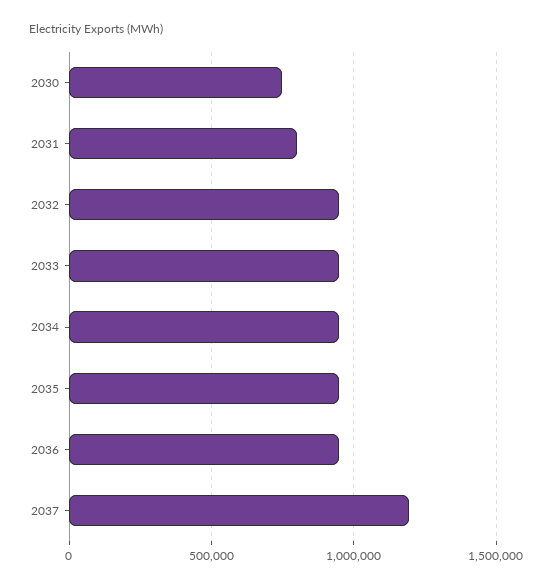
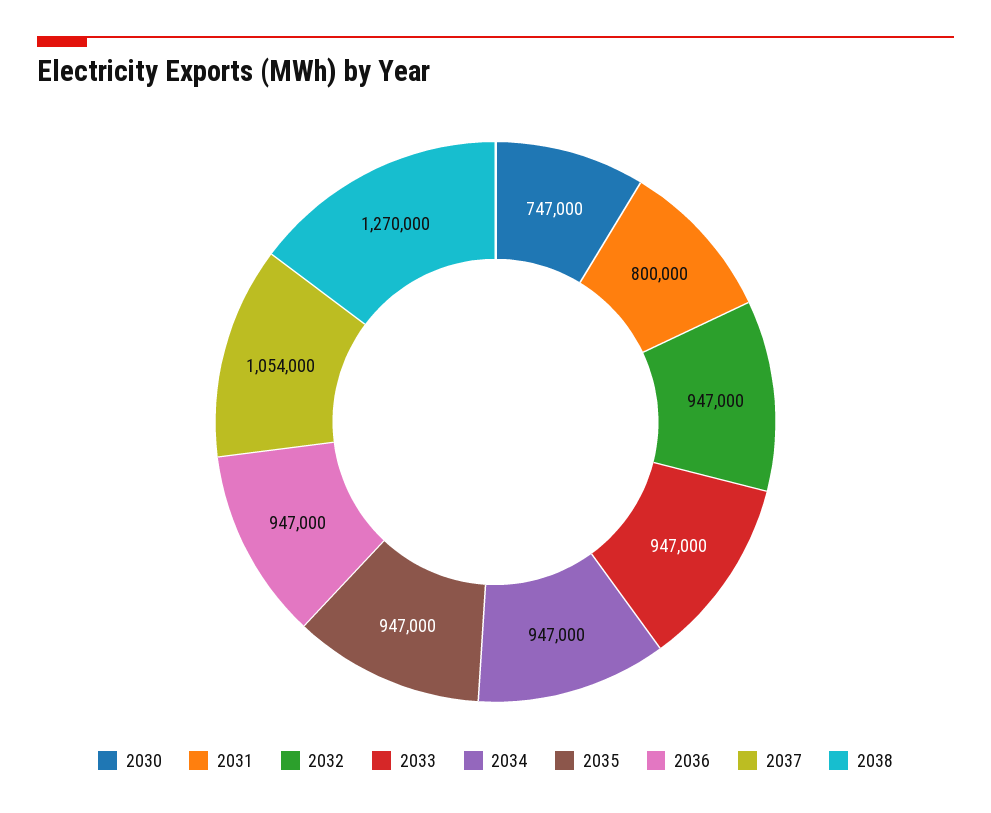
2037: 1200000 -> 1054000
2038: none -> 1270000

